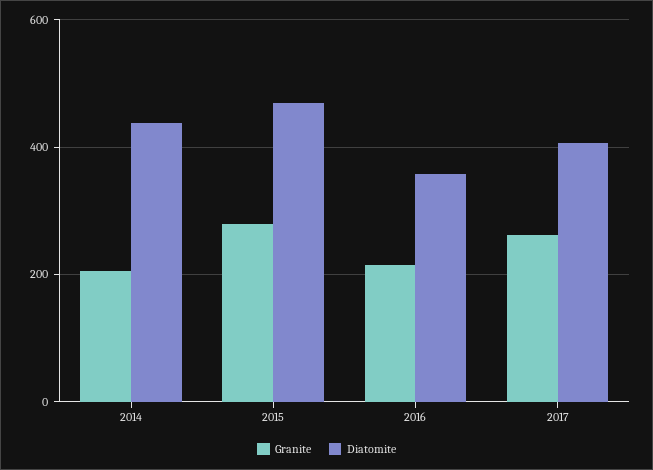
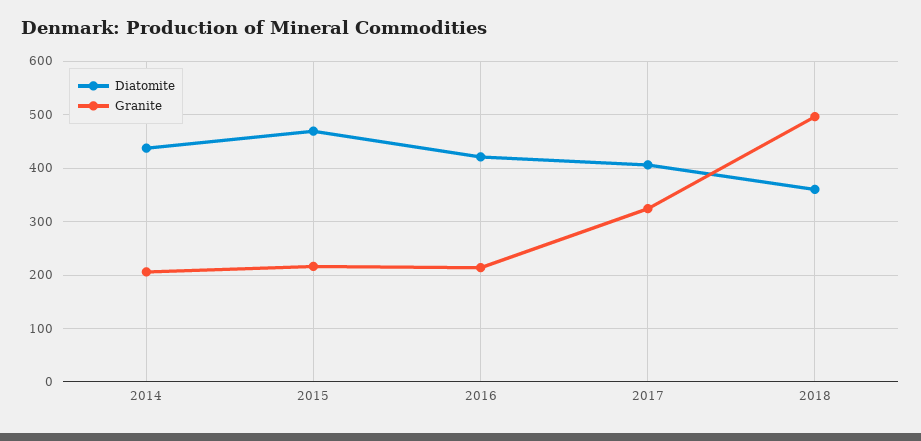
Granite, 2015: 280 -> 220
Diatomite, 2016: 360 -> 420
Granite, 2017: 260 -> 320
Diatomite, 2018: none -> 360
Granite, 2018: none -> 500

